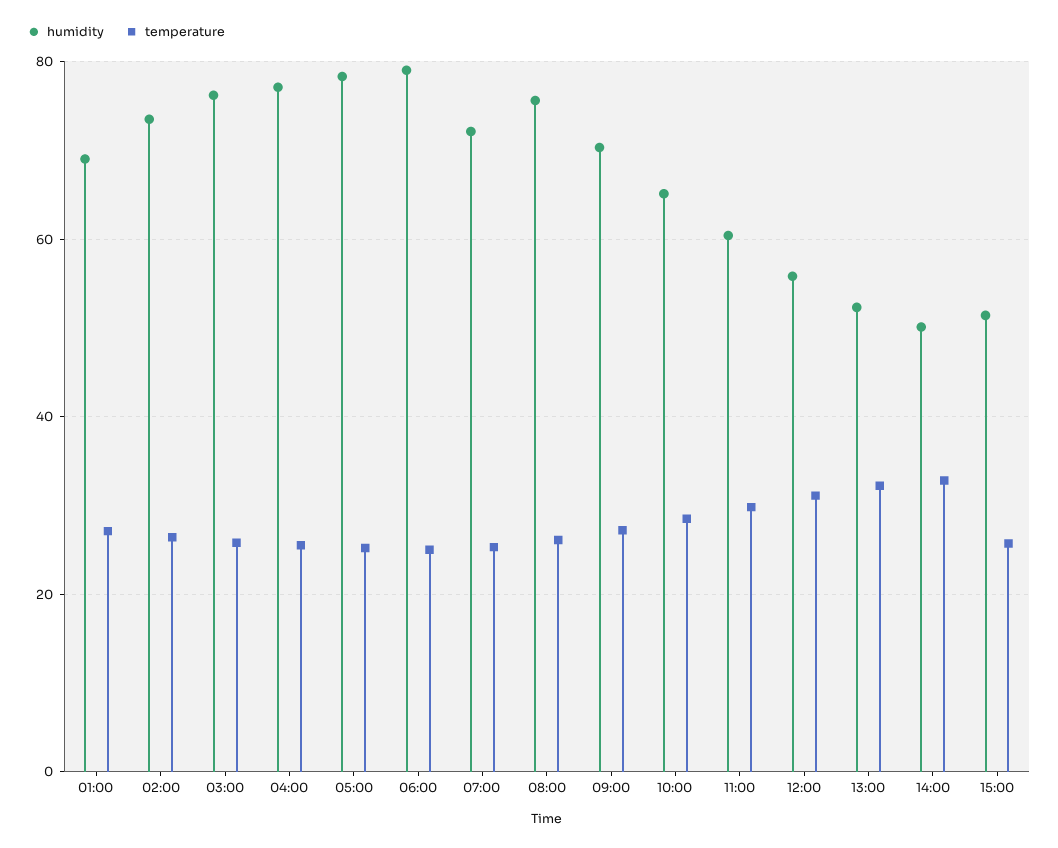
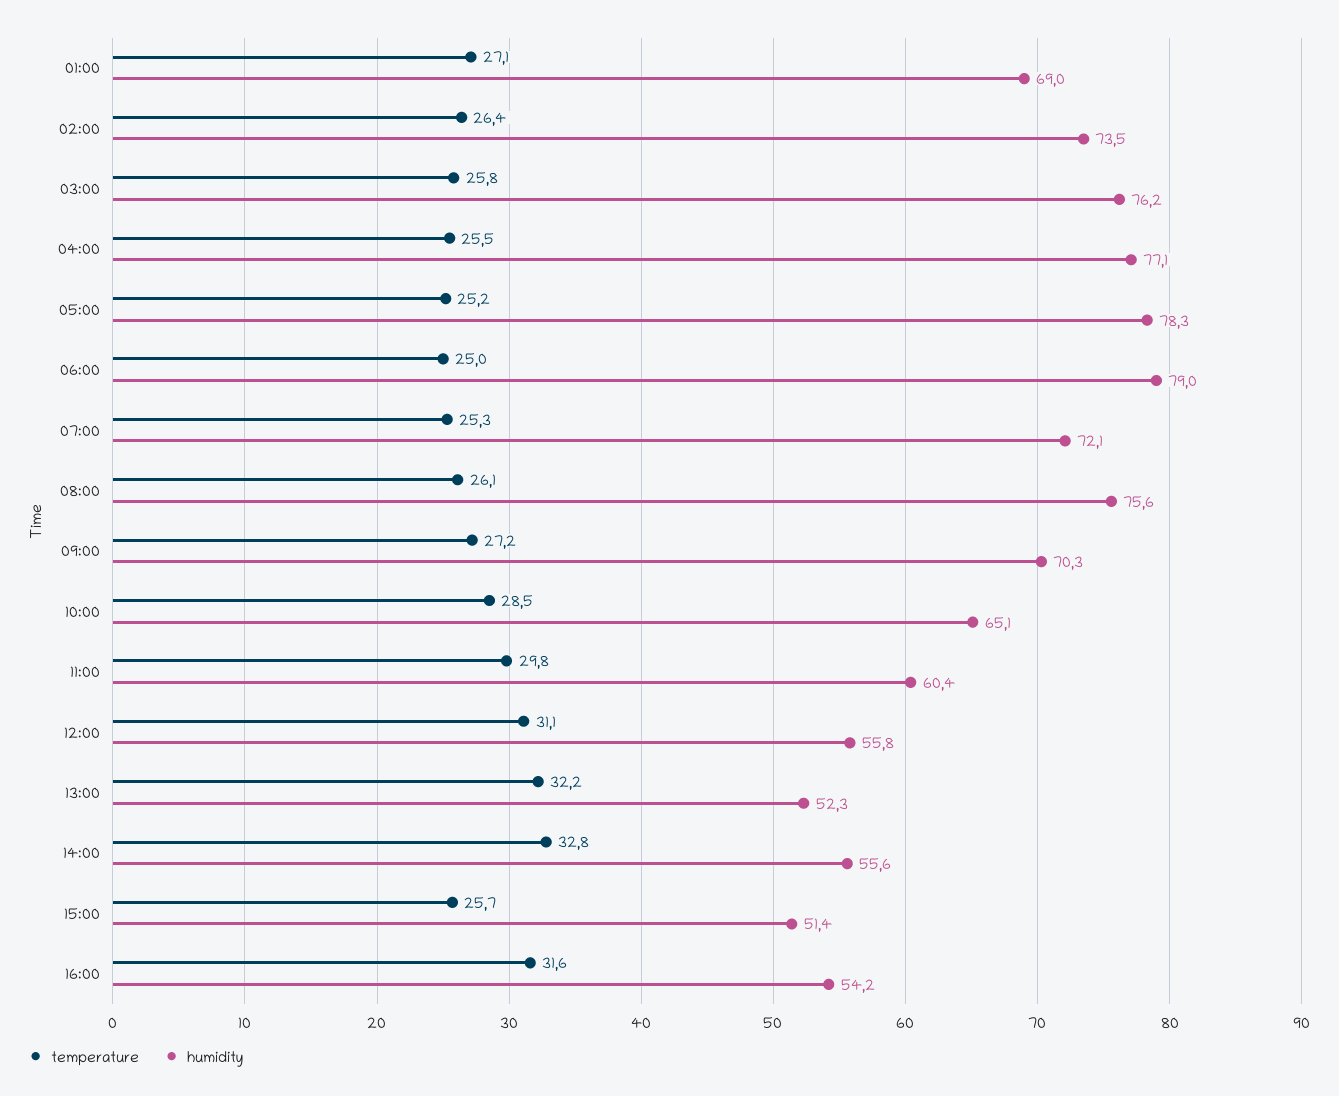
humidity, 14:00: 50 -> 55.6
temperature, 16:00: none -> 31.6
humidity, 16:00: none -> 54.2

